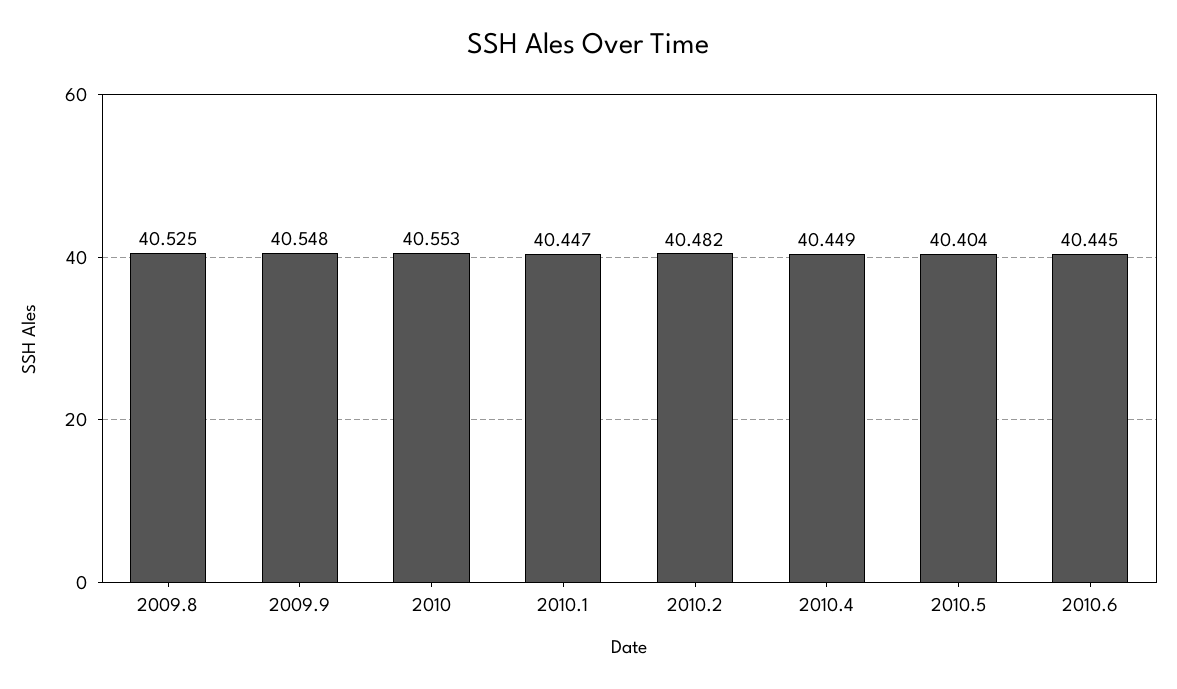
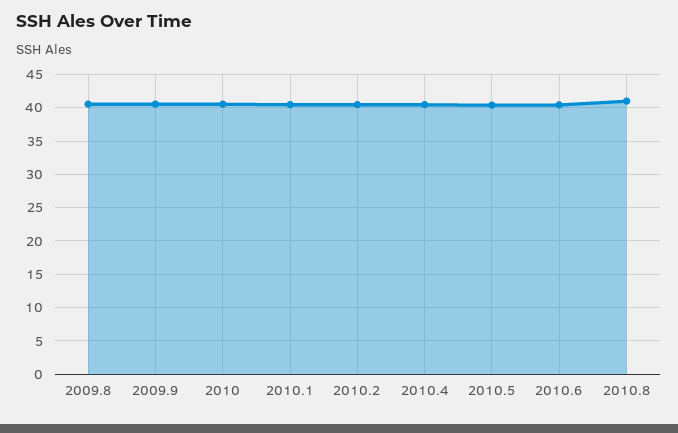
2010.8: none -> 41

